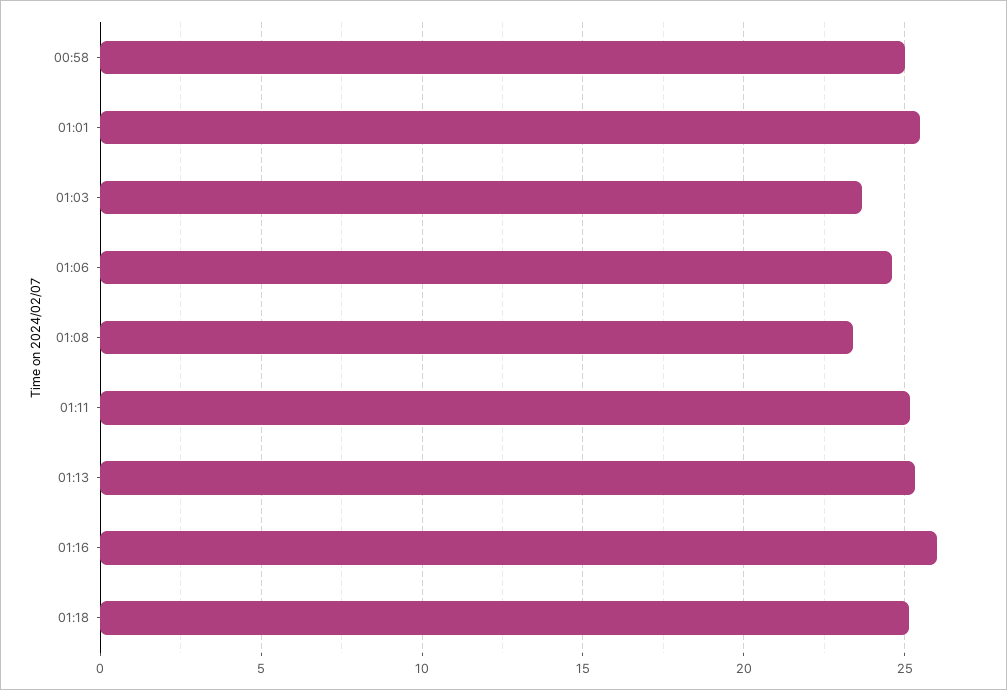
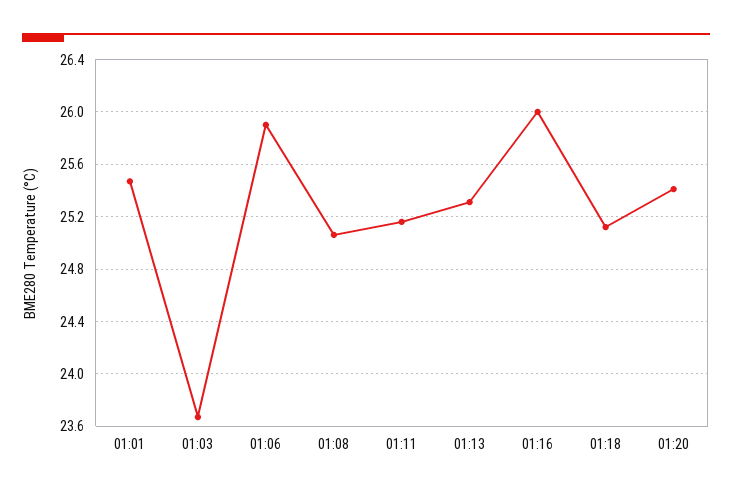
00:58: 25 -> none
01:06: 24.5 -> 25.9
01:08: 23.5 -> 25.05
01:20: none -> 25.4

